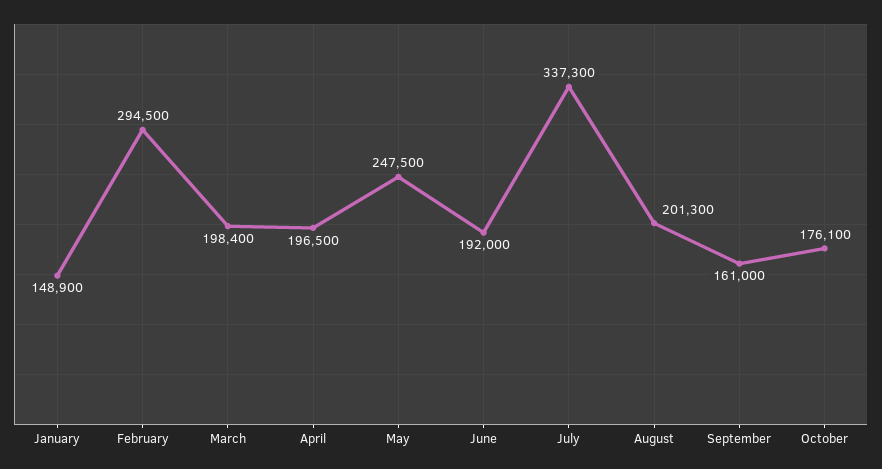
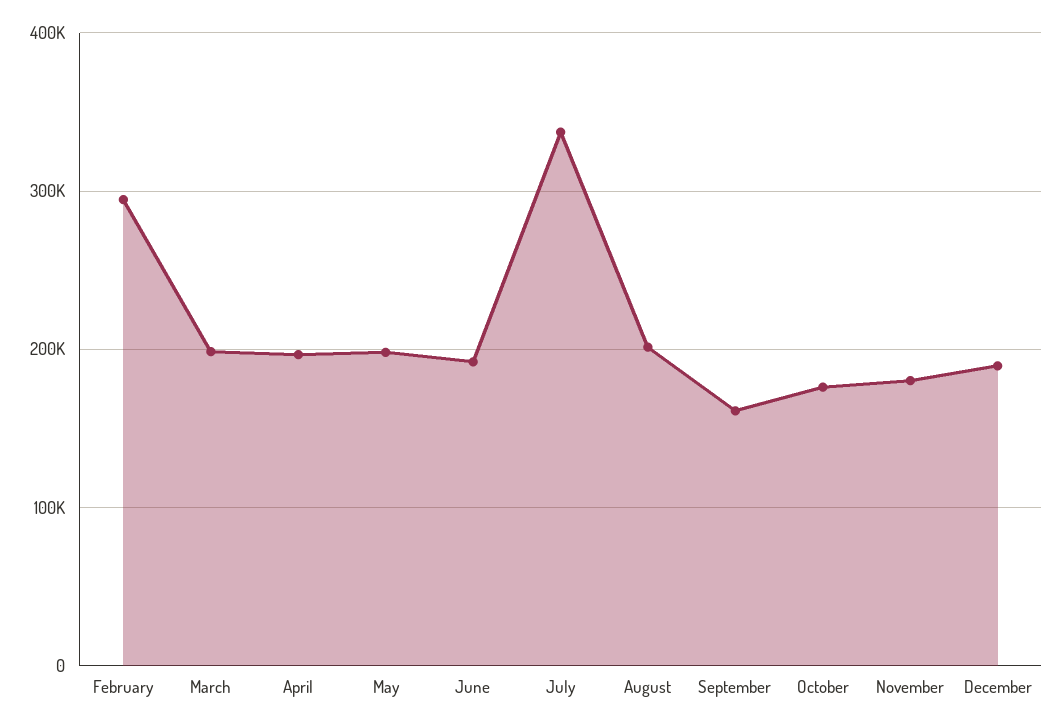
January: 148900 -> none
May: 247500 -> 200000
November: none -> 180000
December: none -> 190000

